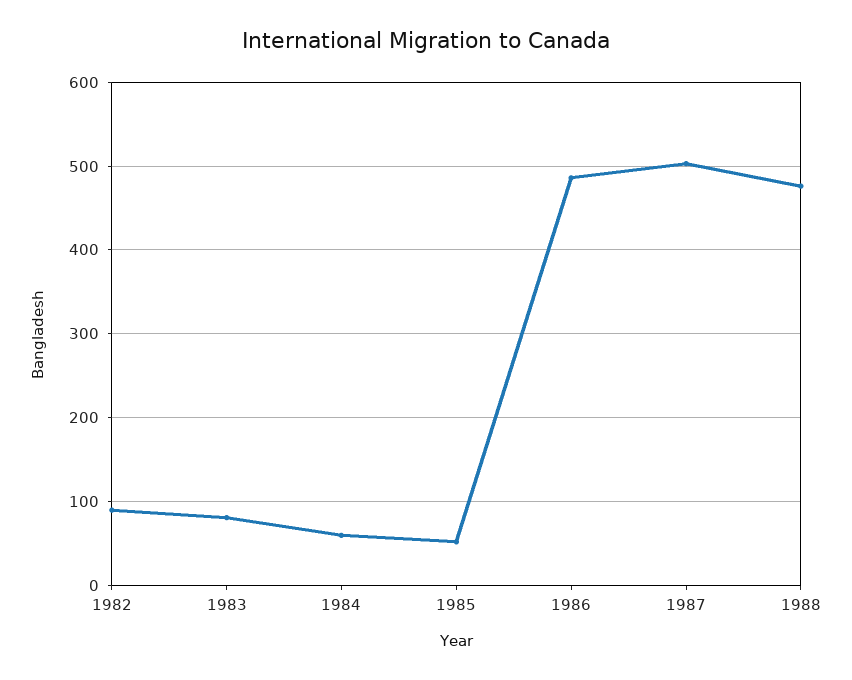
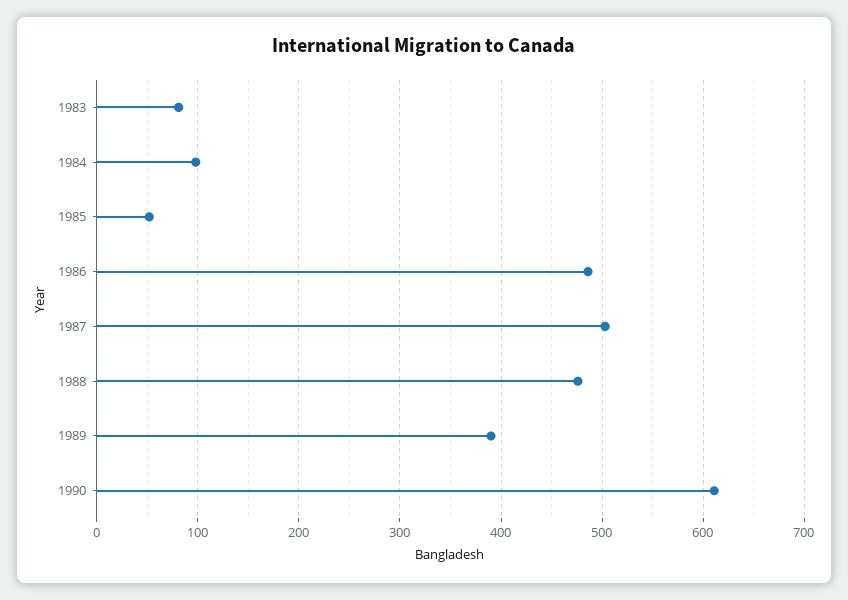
1982: 90 -> none
1984: 60 -> 100
1989: none -> 390
1990: none -> 610

